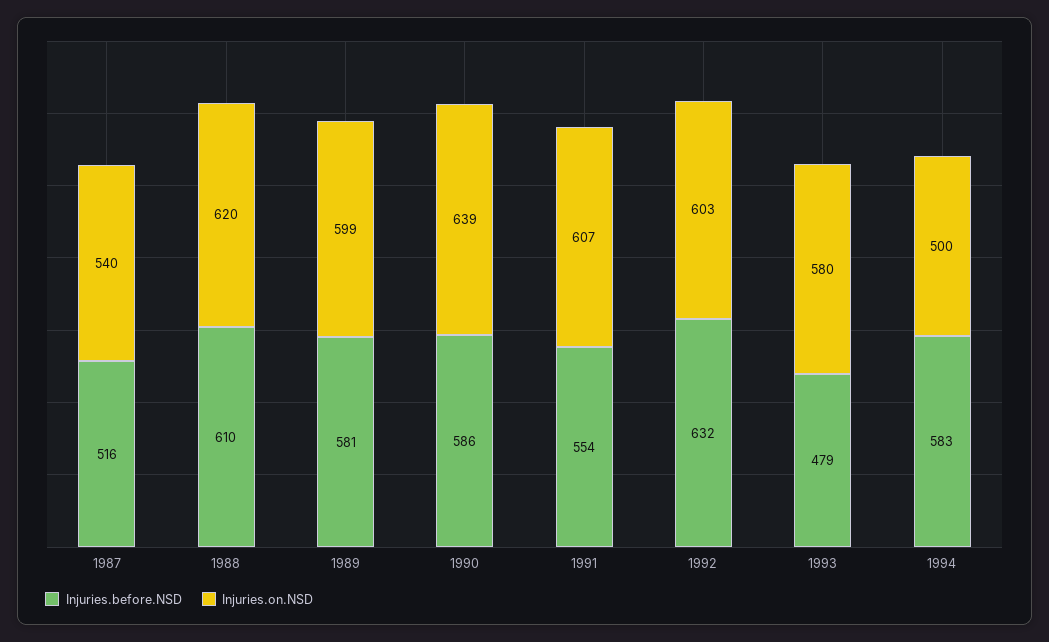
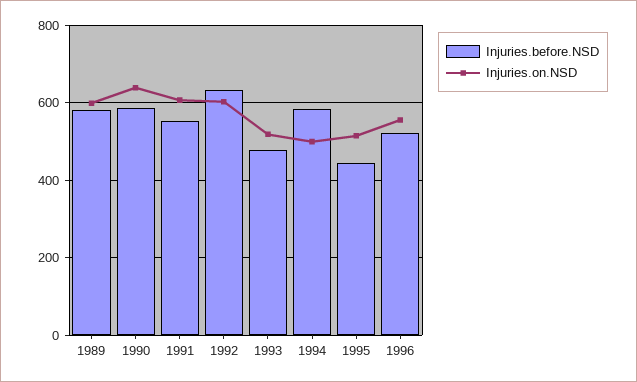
Injuries.before.NSD, 1987: 516 -> none
Injuries.on.NSD, 1987: 540 -> none
Injuries.before.NSD, 1988: 610 -> none
Injuries.on.NSD, 1988: 620 -> none
Injuries.on.NSD, 1993: 580 -> 520
Injuries.before.NSD, 1995: none -> 440
Injuries.on.NSD, 1995: none -> 520
Injuries.before.NSD, 1996: none -> 520
Injuries.on.NSD, 1996: none -> 560

